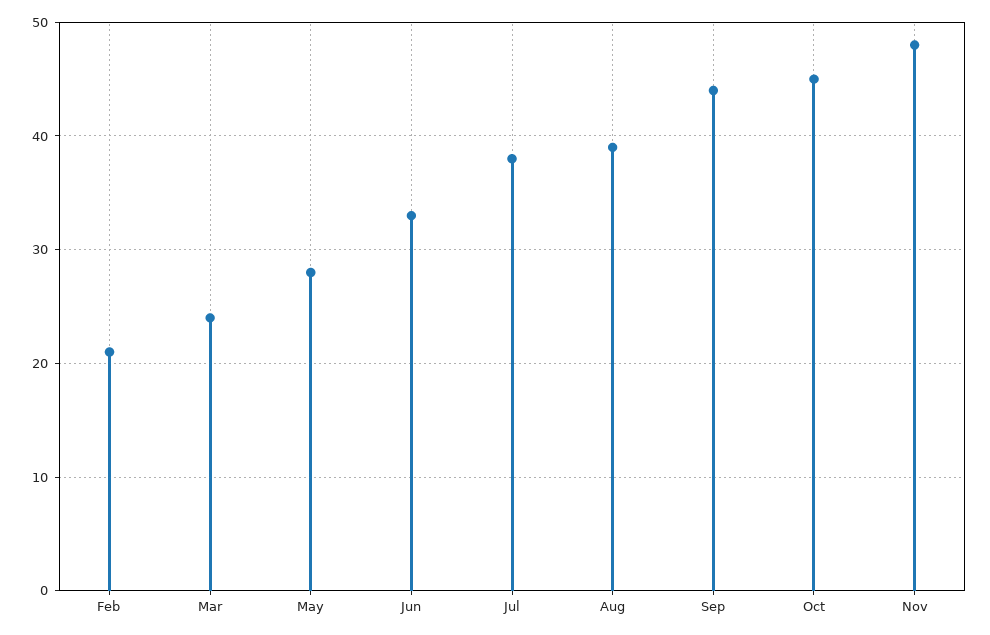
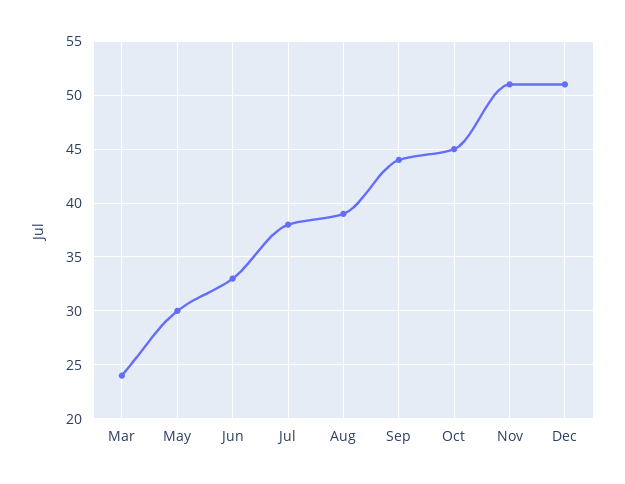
Feb: 21 -> none
May: 28 -> 30
Nov: 48 -> 51
Dec: none -> 51

